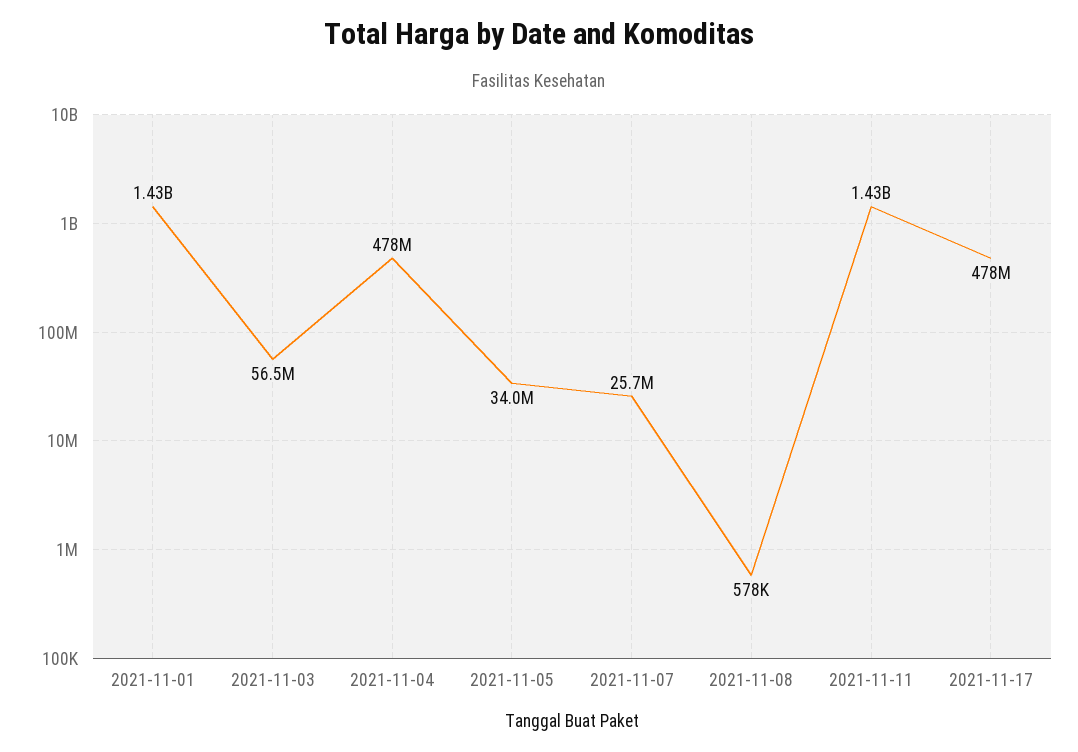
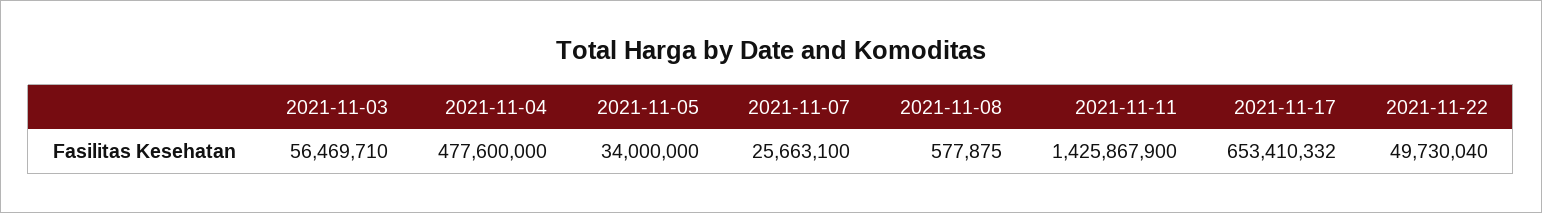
2021-11-01: 1430000000 -> none
2021-11-17: 478000000 -> 653410332
2021-11-22: none -> 49730040

